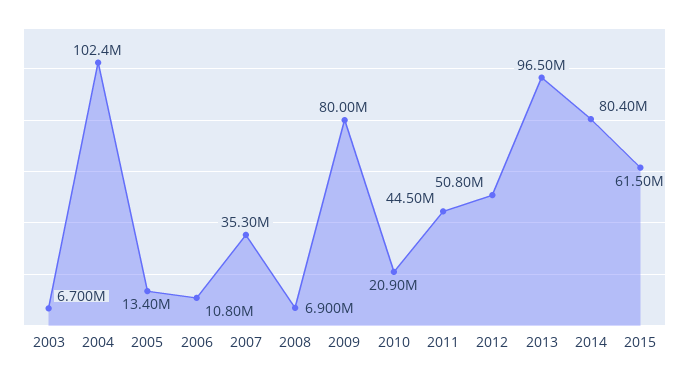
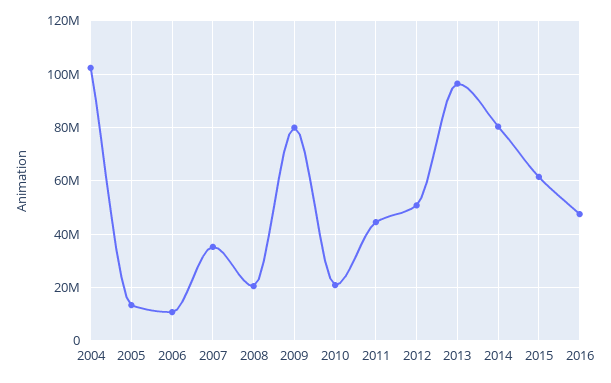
2003: 6700000 -> none
2008: 6900000 -> 20000000
2016: none -> 47500000

